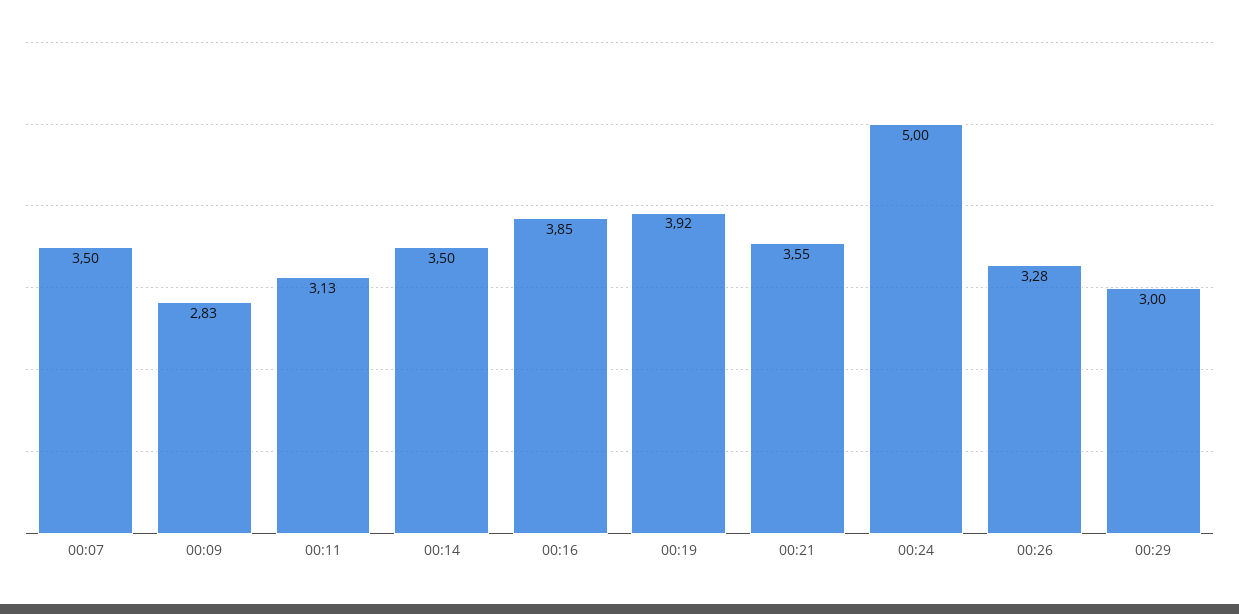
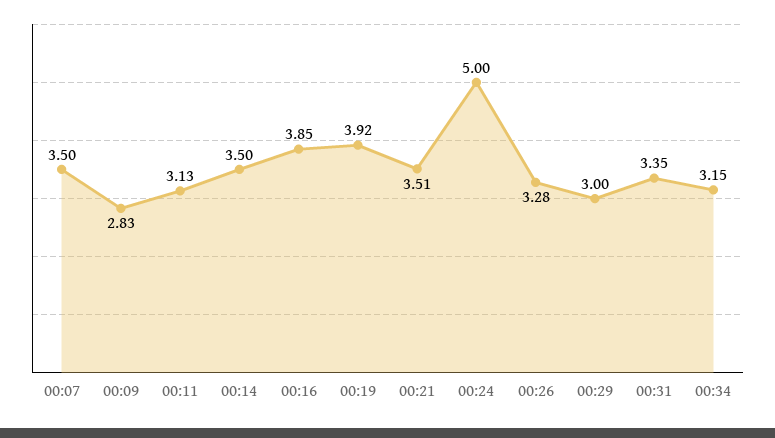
00:21: 3.55 -> 3.51
00:31: none -> 3.35
00:34: none -> 3.15

